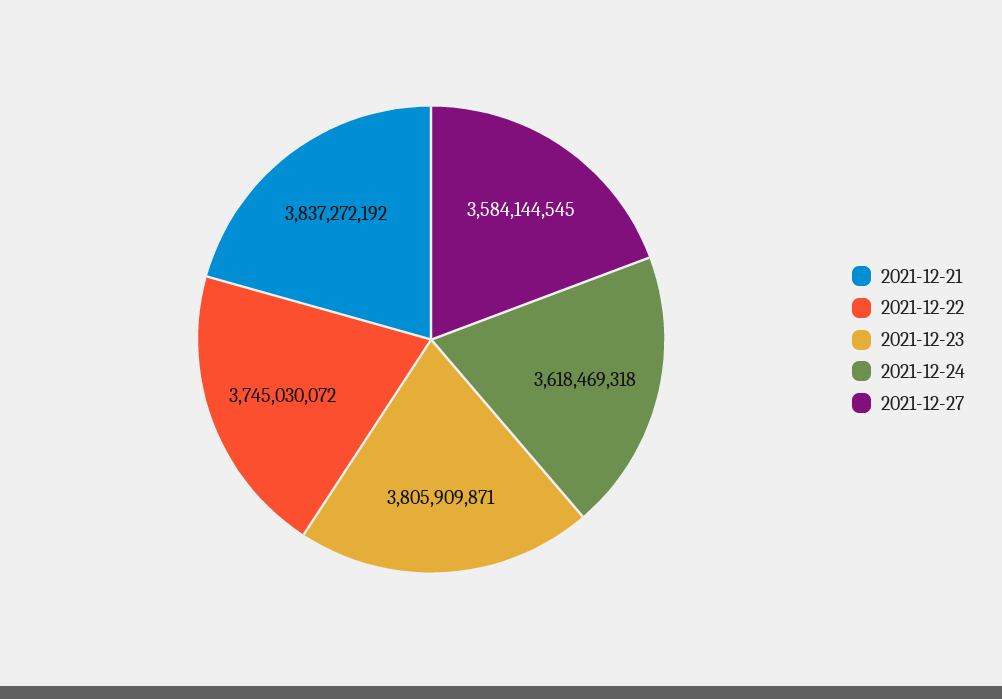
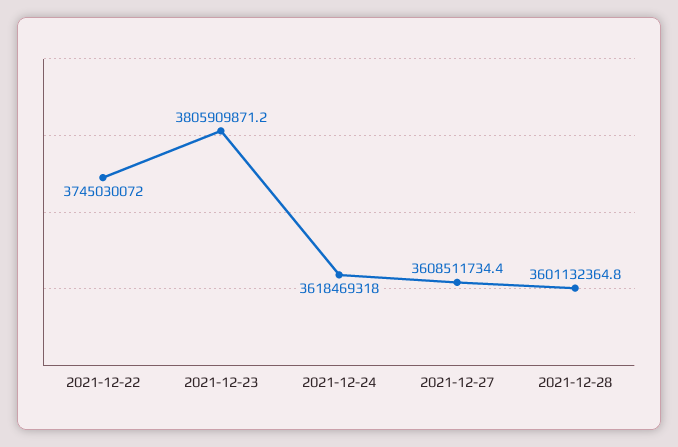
2021-12-21: 3837272192 -> none
2021-12-27: 3584144545 -> 3608511734.4
2021-12-28: none -> 3601132364.8

